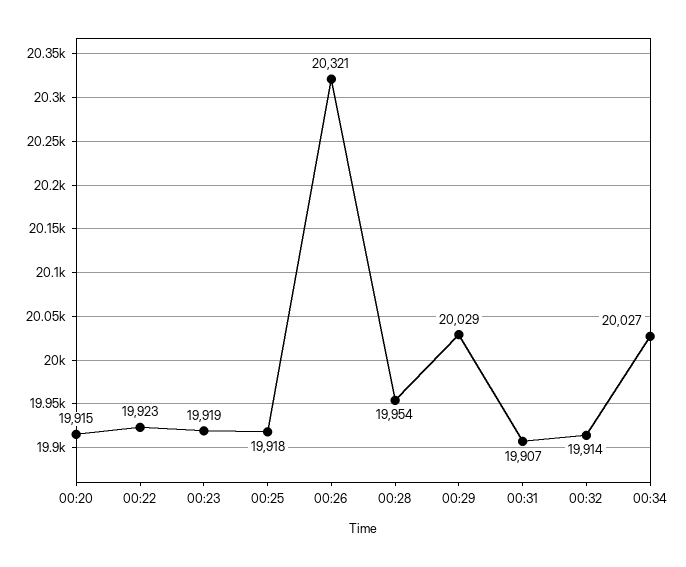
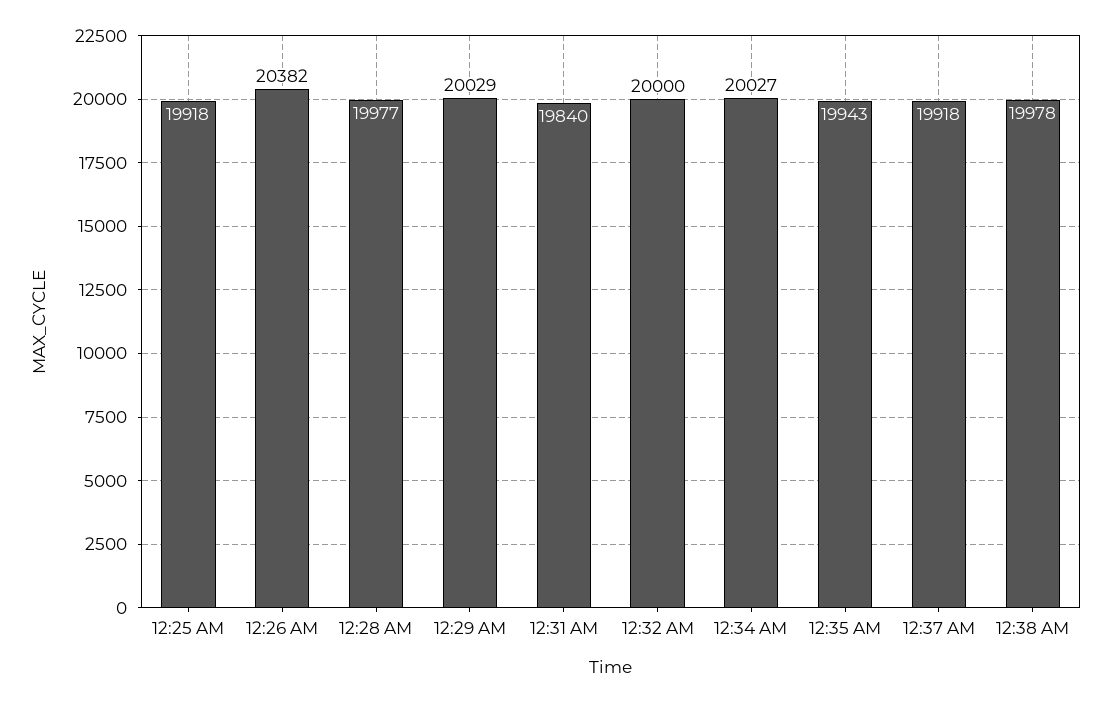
00:20: 19915 -> none
00:22: 19923 -> none
00:23: 19919 -> none
00:26: 20321 -> 20382
00:28: 19954 -> 19977
00:31: 19907 -> 19840
00:32: 19914 -> 20000
12:35 AM: none -> 19943
12:37 AM: none -> 19918
12:38 AM: none -> 19978

